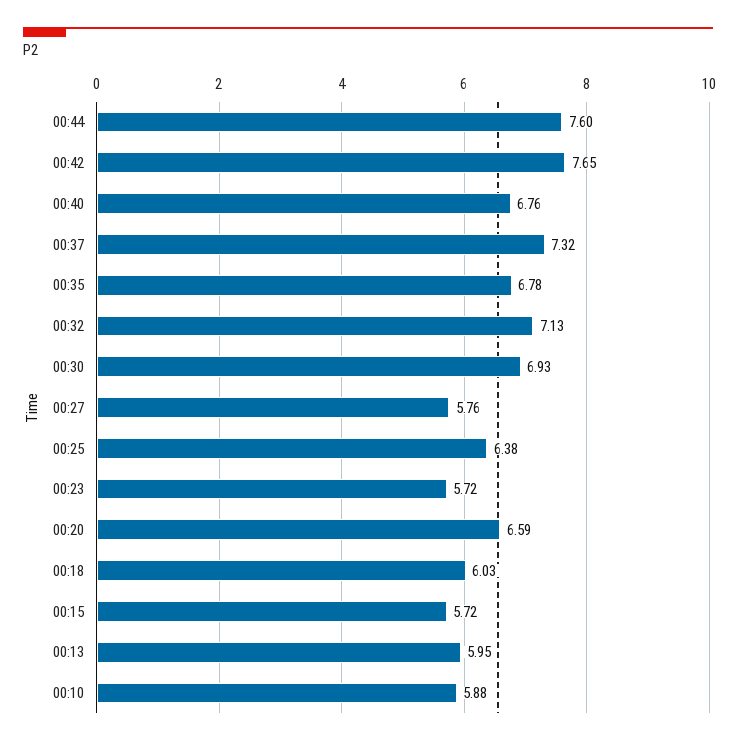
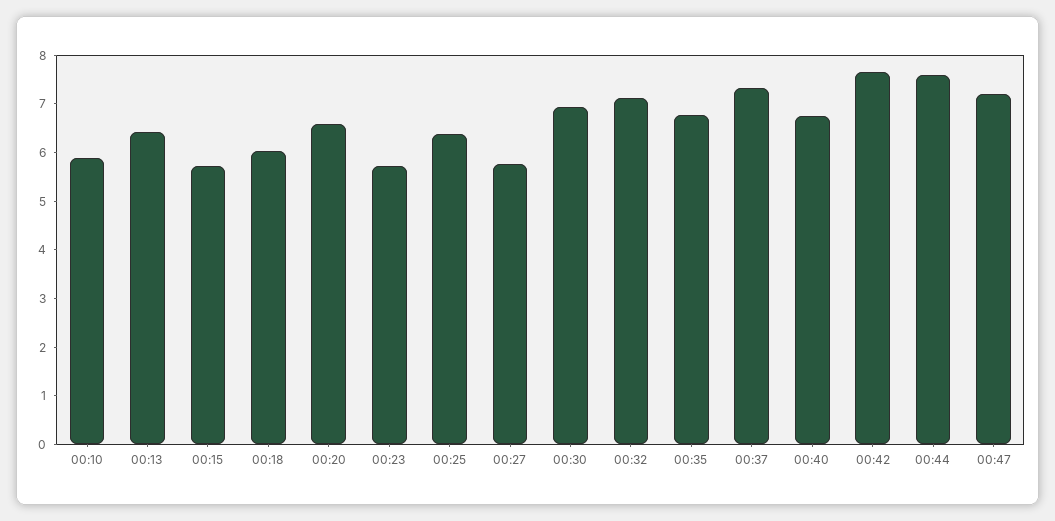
00:13: 5.95 -> 6.4
00:47: none -> 7.2

